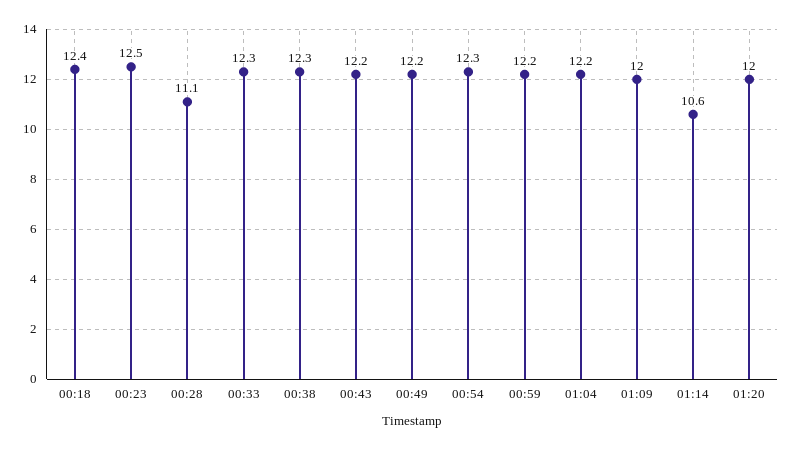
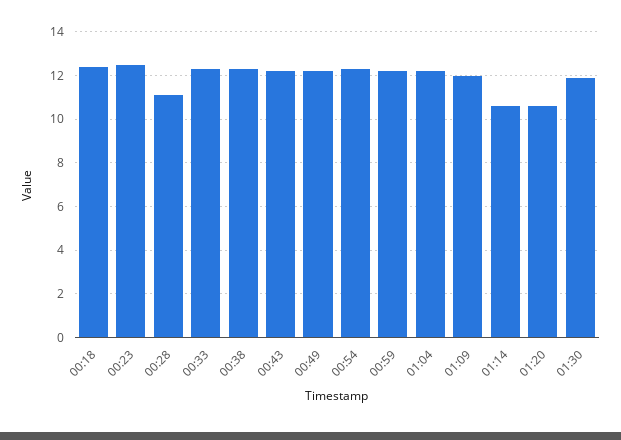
01:20: 12 -> 10.5
01:30: none -> 12

